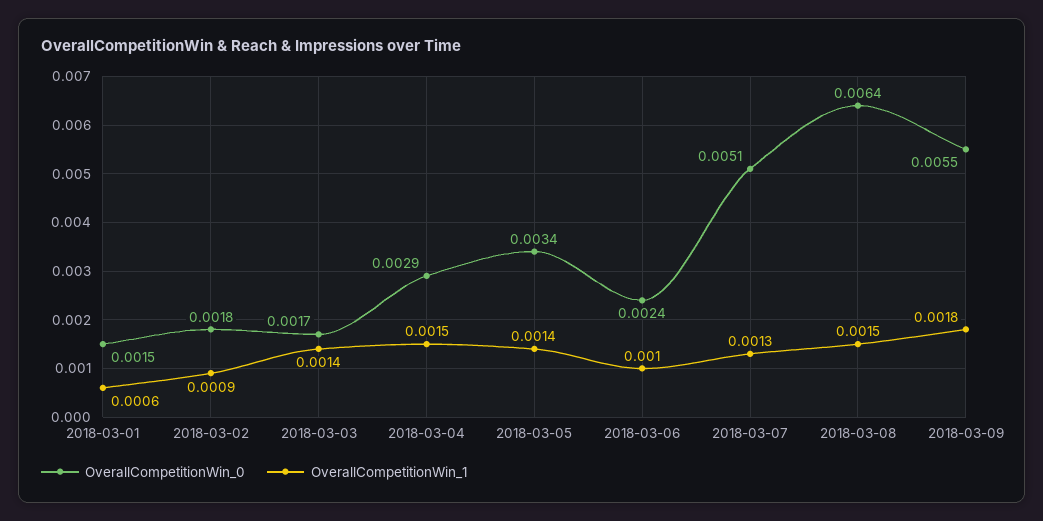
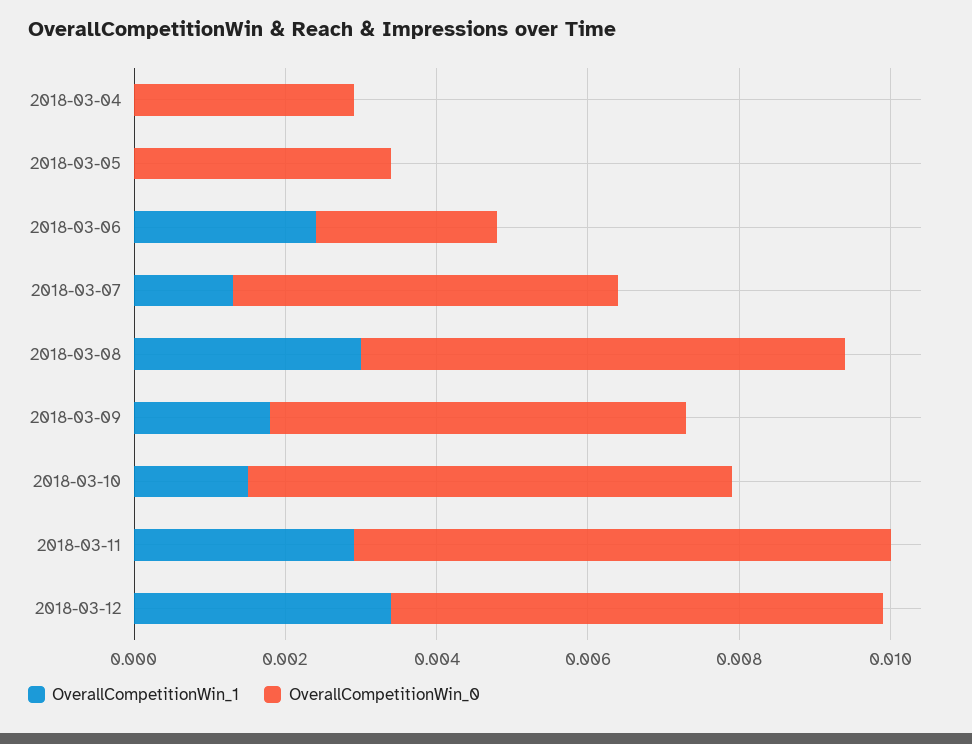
OverallCompetitionWin_0, 2018-03-01: 0.0015 -> none
OverallCompetitionWin_1, 2018-03-01: 0.0006 -> none
OverallCompetitionWin_0, 2018-03-02: 0.0018 -> none
OverallCompetitionWin_1, 2018-03-02: 0.0009 -> none
OverallCompetitionWin_0, 2018-03-03: 0.0017 -> none
OverallCompetitionWin_1, 2018-03-03: 0.0014 -> none
OverallCompetitionWin_1, 2018-03-04: 0.0015 -> 0
OverallCompetitionWin_1, 2018-03-05: 0.0014 -> 0
OverallCompetitionWin_1, 2018-03-06: 0.001 -> 0.0025
OverallCompetitionWin_1, 2018-03-08: 0.0015 -> 0.003
OverallCompetitionWin_1, 2018-03-10: none -> 0.0015
OverallCompetitionWin_0, 2018-03-10: none -> 0.0065
OverallCompetitionWin_1, 2018-03-11: none -> 0.003
OverallCompetitionWin_0, 2018-03-11: none -> 0.007
OverallCompetitionWin_1, 2018-03-12: none -> 0.0035
OverallCompetitionWin_0, 2018-03-12: none -> 0.0065

